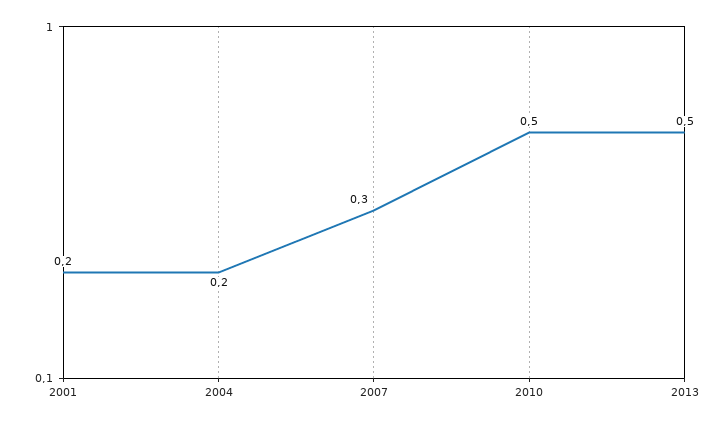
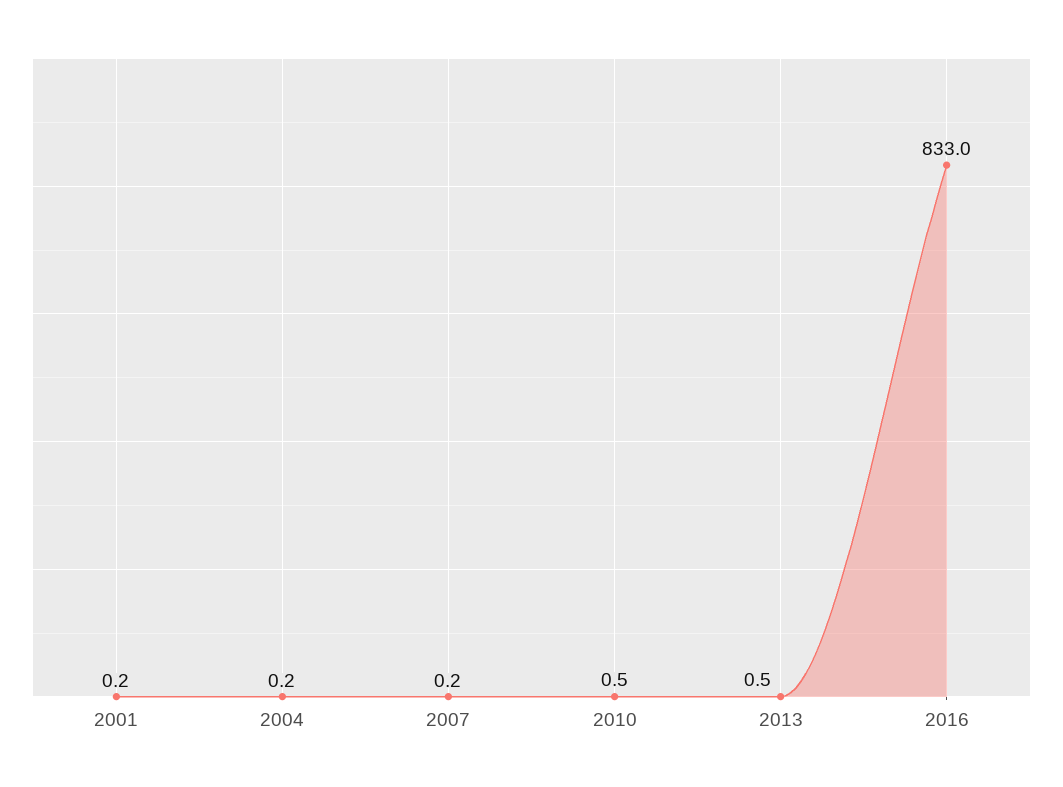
2007: 0.3 -> 0.2
2016: none -> 833

